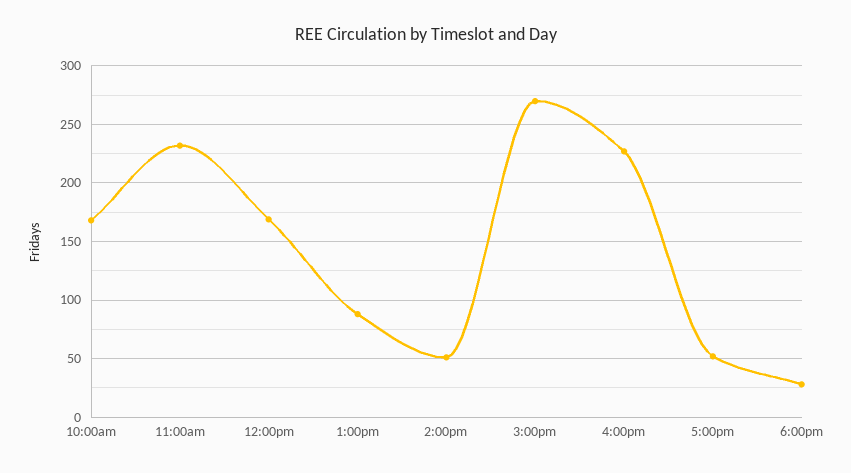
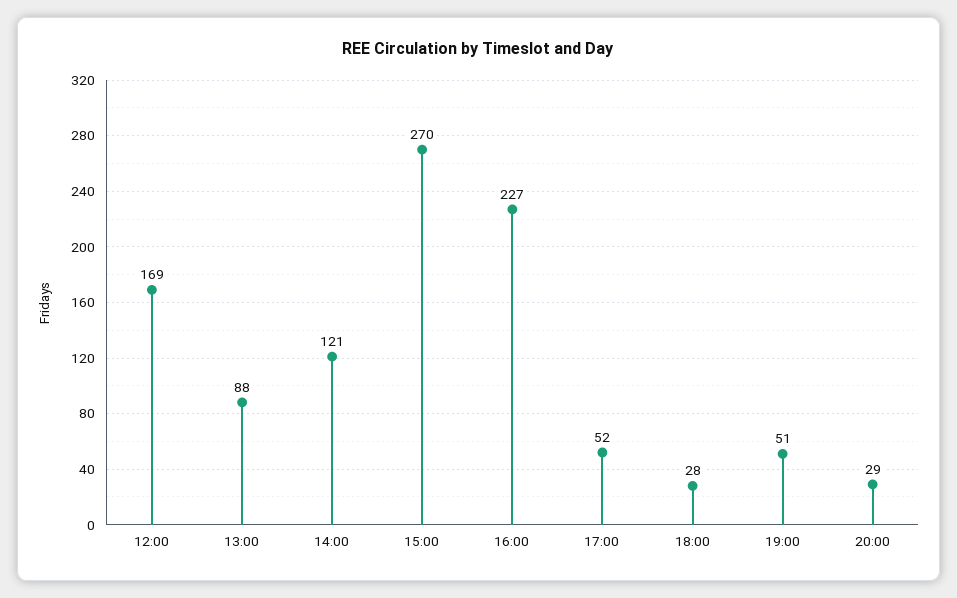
10:00am: 170 -> none
11:00am: 230 -> none
2:00pm: 50 -> 121
19:00: none -> 51
20:00: none -> 29

